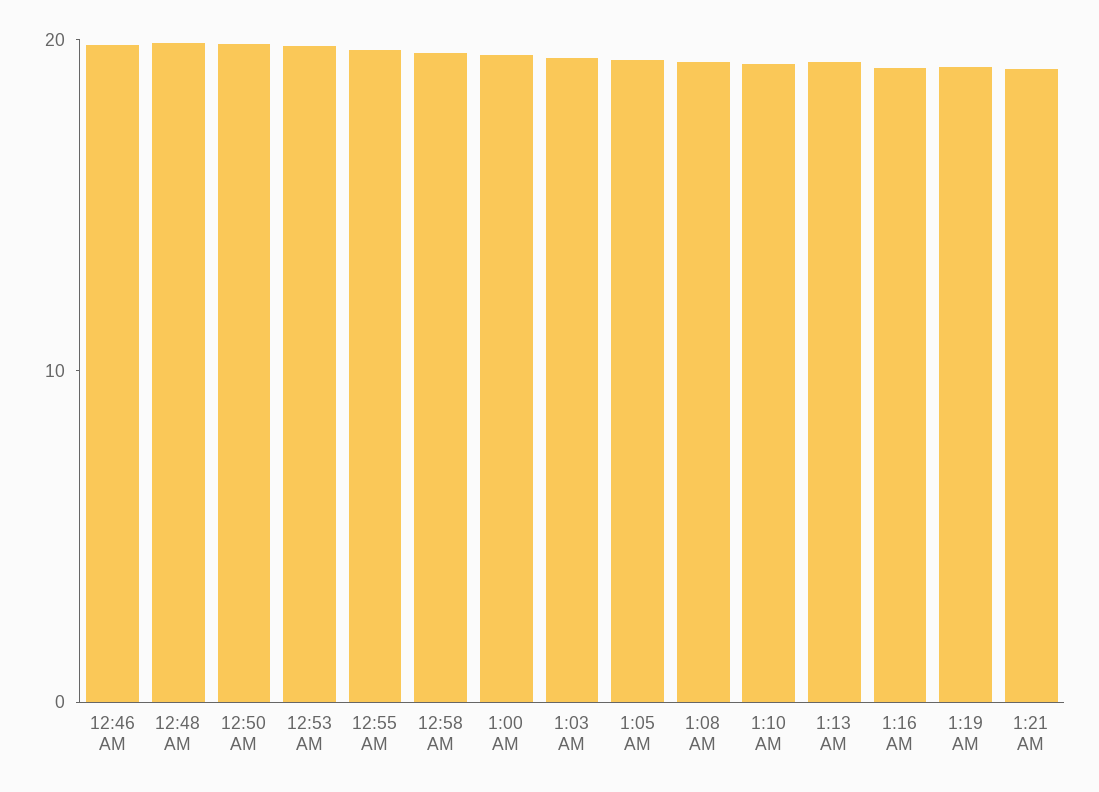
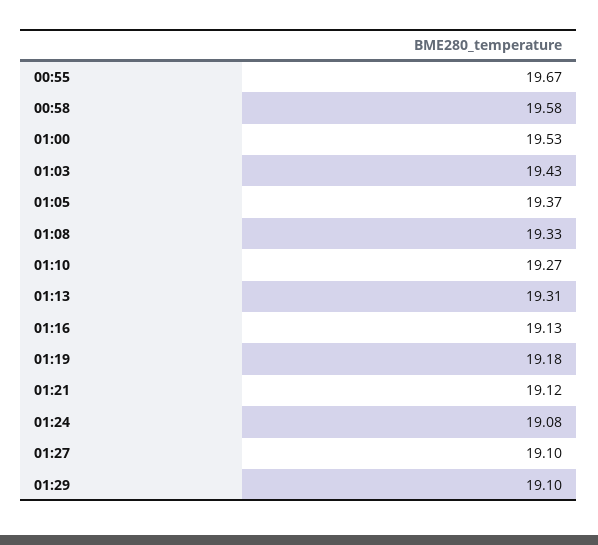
12:46 AM: 20 -> none
12:48 AM: 20 -> none
12:50 AM: 20 -> none
12:53 AM: 20 -> none
01:24: none -> 19.08
01:27: none -> 19.1
01:29: none -> 19.1

